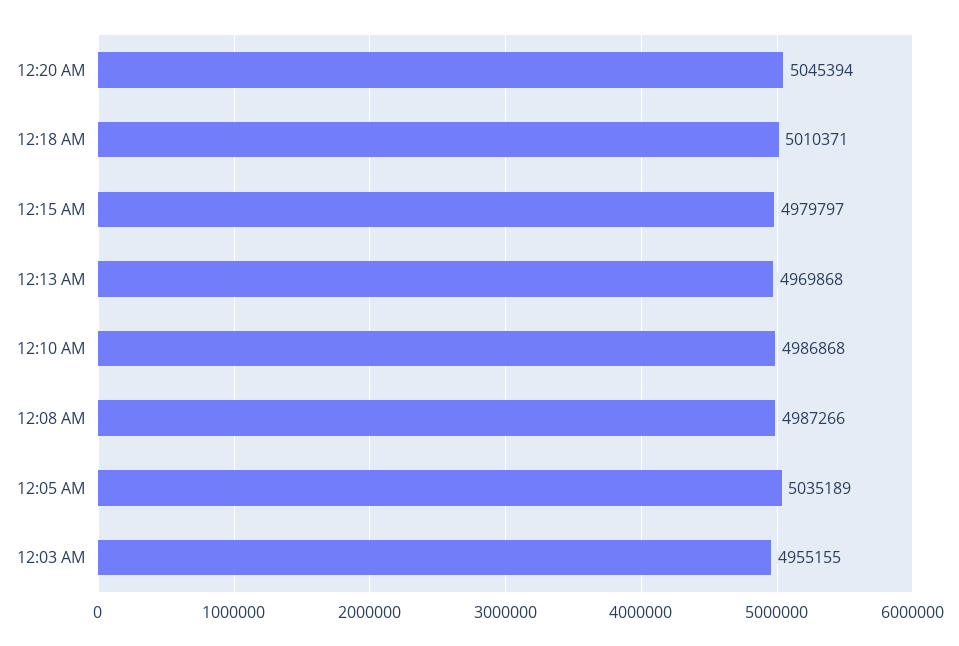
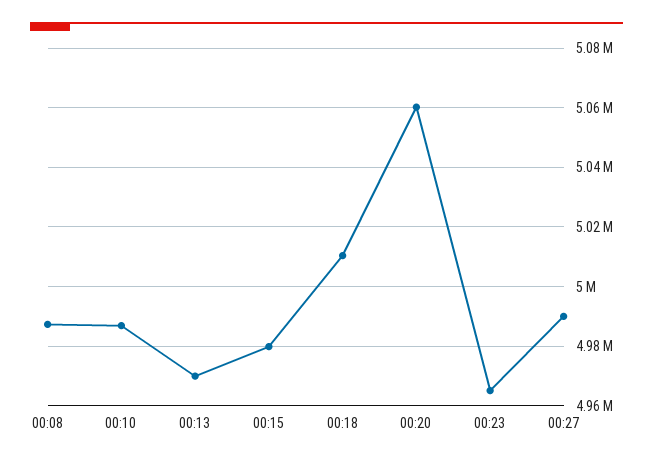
12:20 AM: 5045394 -> 5060000
12:05 AM: 5035189 -> none
12:03 AM: 4955155 -> none
00:23: none -> 4965000
00:27: none -> 4990000

